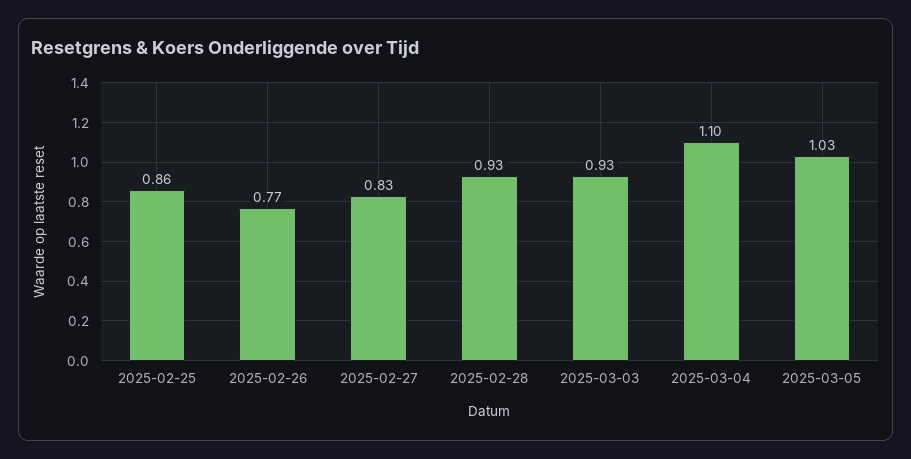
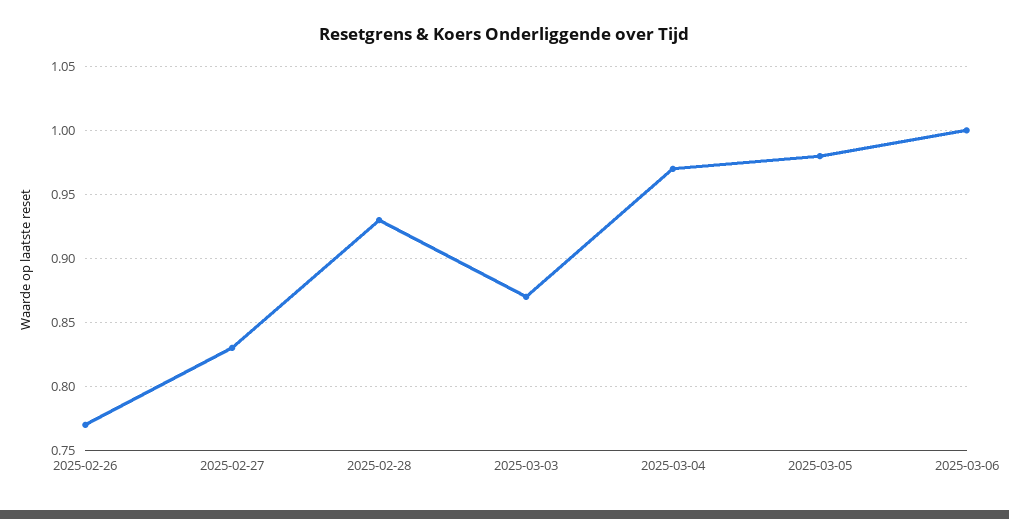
2025-02-25: 0.86 -> none
2025-03-03: 0.93 -> 0.87
2025-03-04: 1.1 -> 0.97
2025-03-05: 1.03 -> 0.98
2025-03-06: none -> 1

